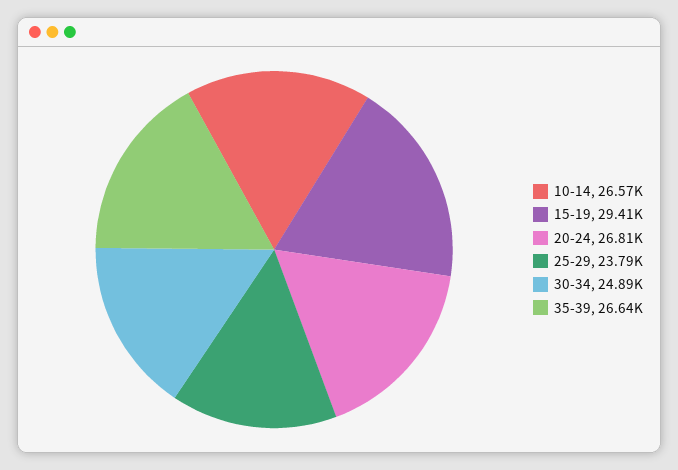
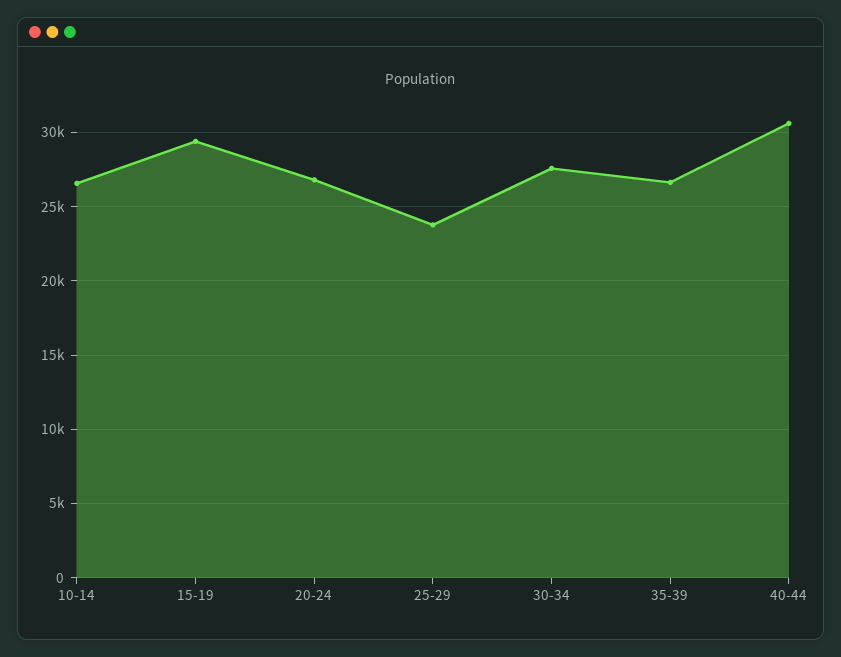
30-34: 24890 -> 27500
40-44: none -> 30500

